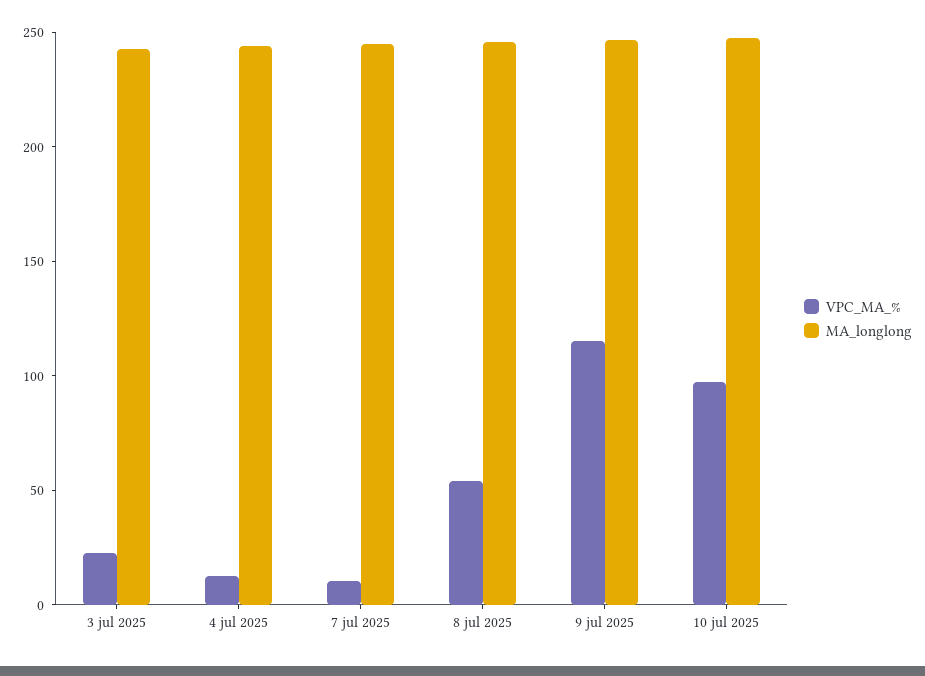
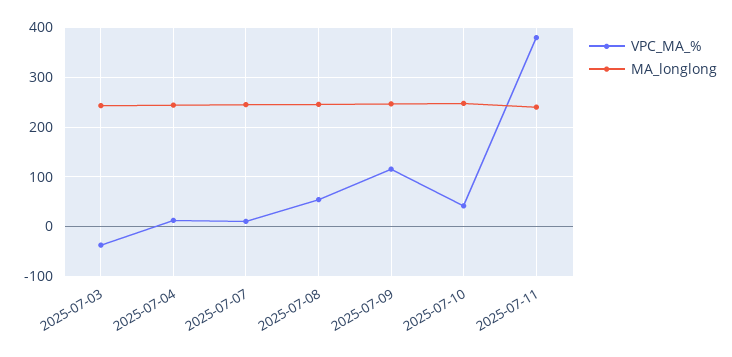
VPC_MA_%, 3 jul 2025: 20 -> -40
VPC_MA_%, 10 jul 2025: 100 -> 40
VPC_MA_%, 2025-07-11: none -> 380
MA_longlong, 2025-07-11: none -> 240

